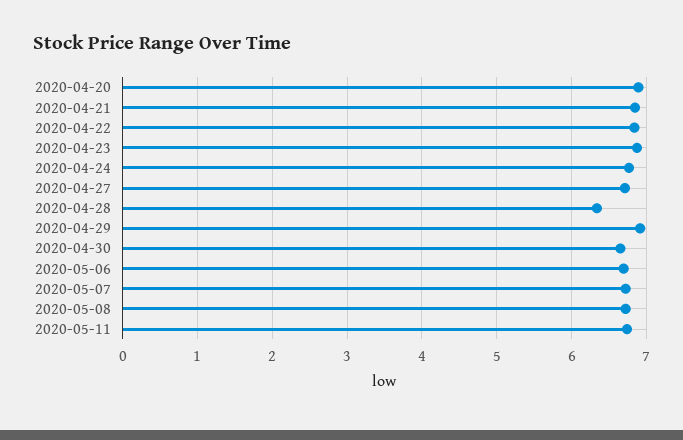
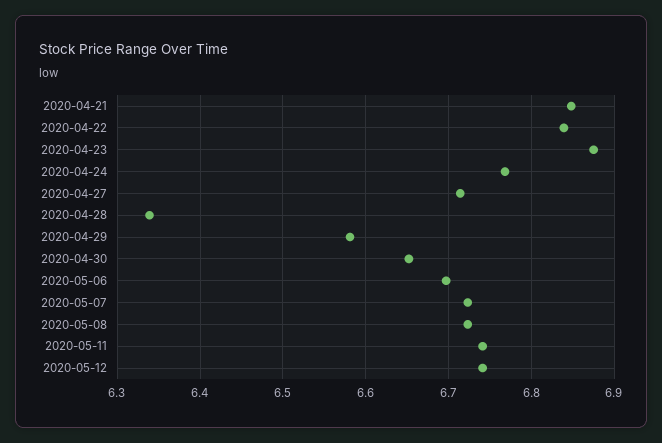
2020-04-20: 6.9 -> none
2020-04-29: 6.9 -> 6.58
2020-05-12: none -> 6.74

